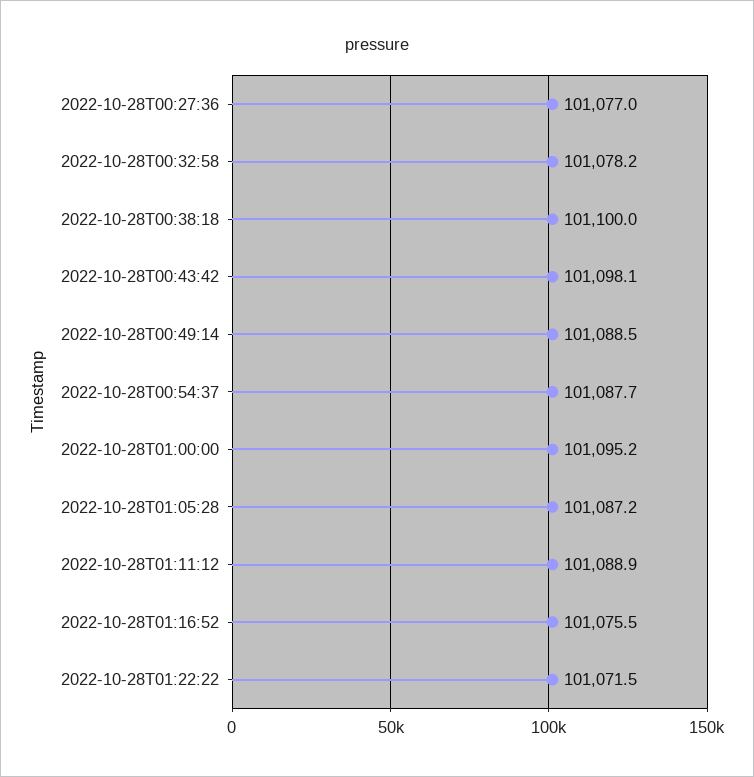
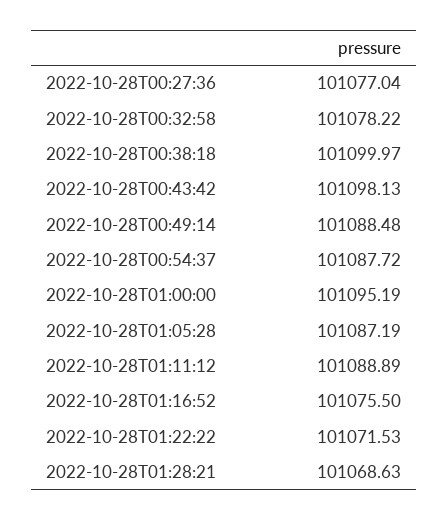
2022-10-28T01:28:21: none -> 101068.63

